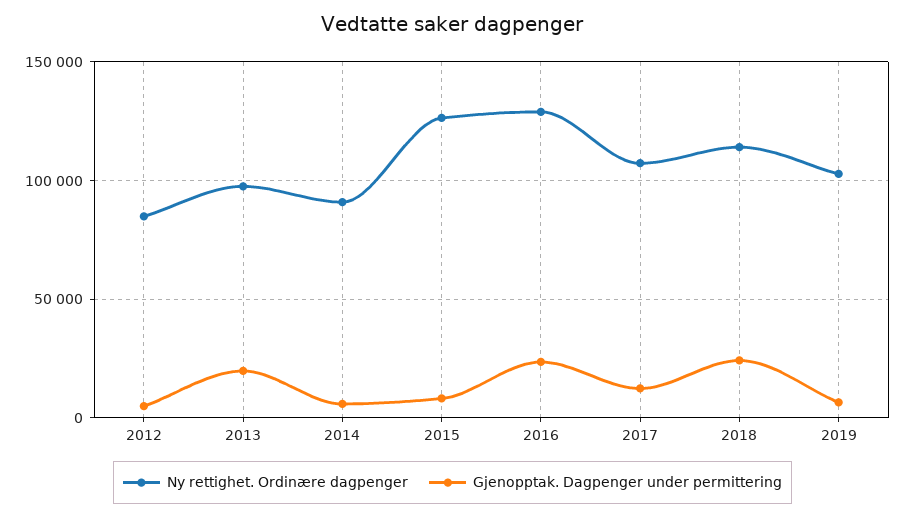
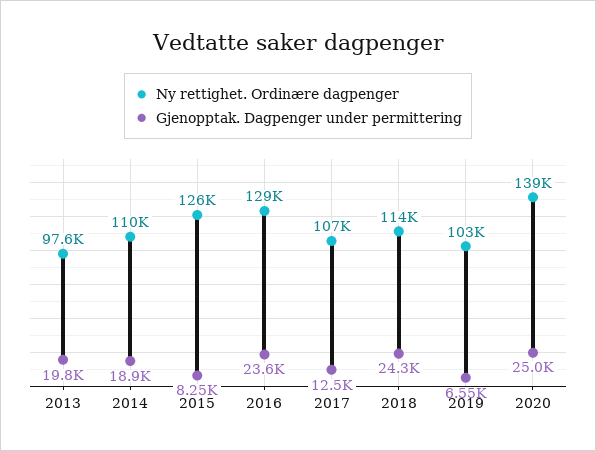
Ny rettighet. Ordinære dagpenger, 2012: 85000 -> none
Gjenopptak. Dagpenger under permittering, 2012: 5000 -> none
Ny rettighet. Ordinære dagpenger, 2014: 90000 -> 110000
Gjenopptak. Dagpenger under permittering, 2014: 5000 -> 18900
Ny rettighet. Ordinære dagpenger, 2020: none -> 139000
Gjenopptak. Dagpenger under permittering, 2020: none -> 25000

